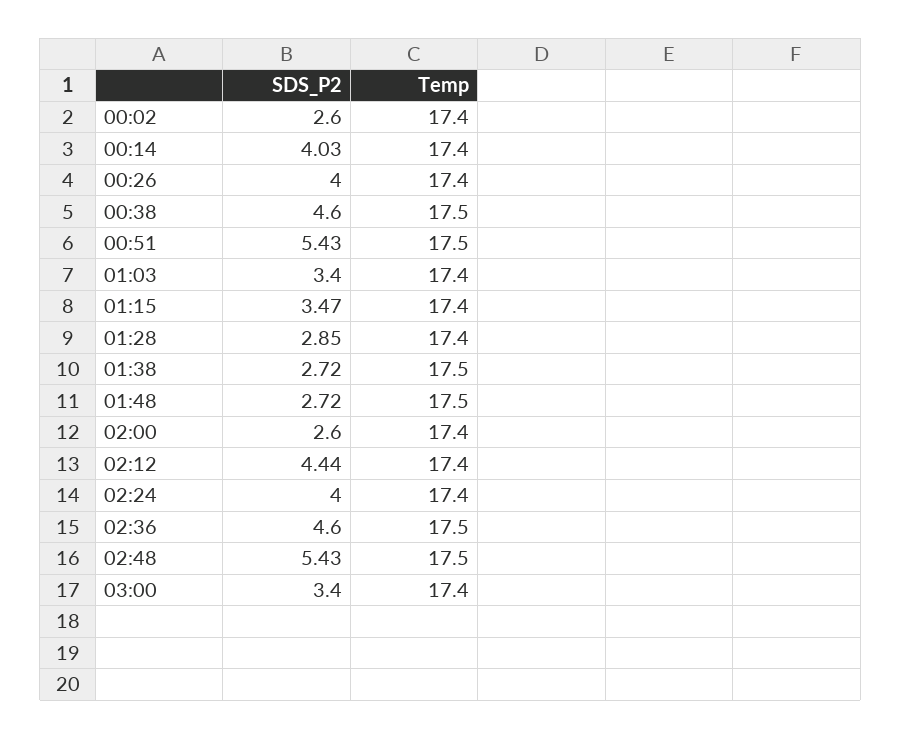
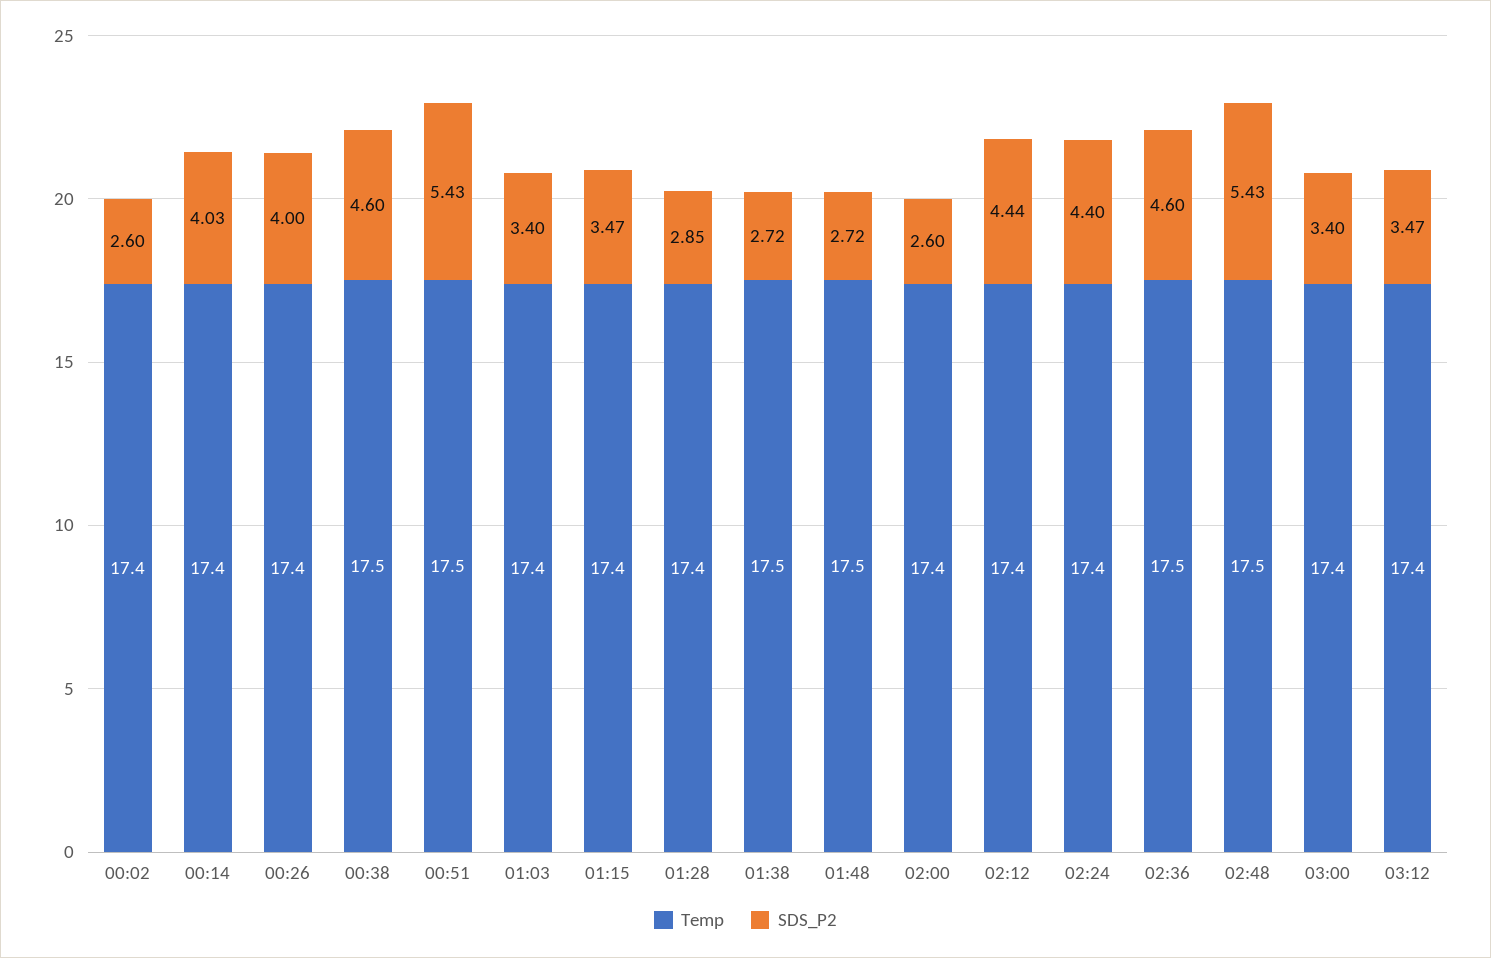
SDS_P2, 02:24: 4 -> 4.4
Temp, 03:12: none -> 17.4
SDS_P2, 03:12: none -> 3.47

